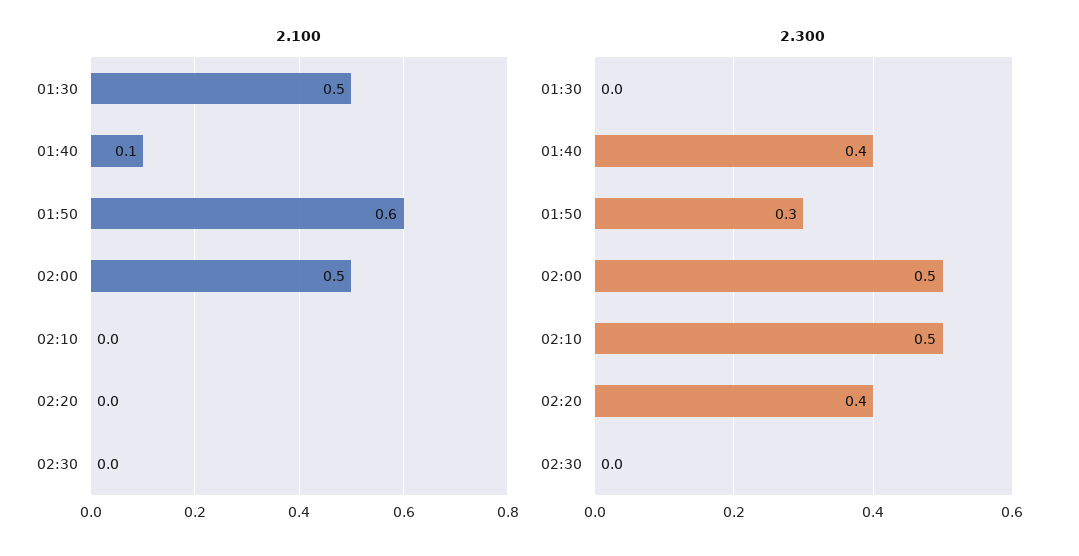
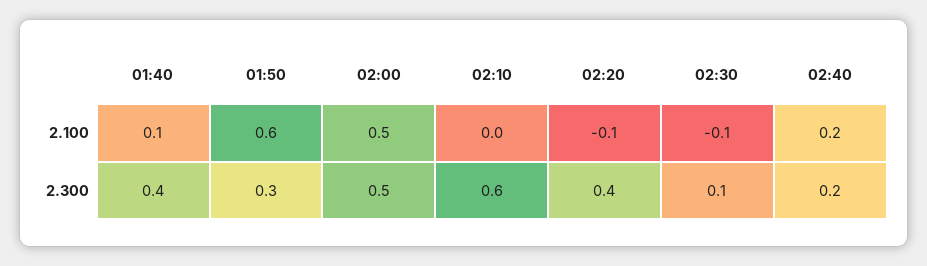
2.100, 01:30: 0.5 -> none
2.100, 02:20: 0 -> -0.1
2.100, 02:30: 0 -> -0.1
2.300, 01:30: 0 -> none
2.300, 02:10: 0.5 -> 0.6
2.300, 02:30: 0 -> 0.1
2.100, 02:40: none -> 0.2
2.300, 02:40: none -> 0.2

